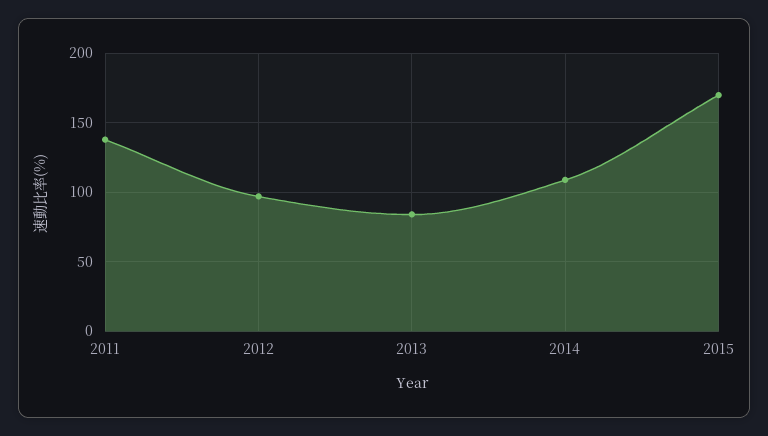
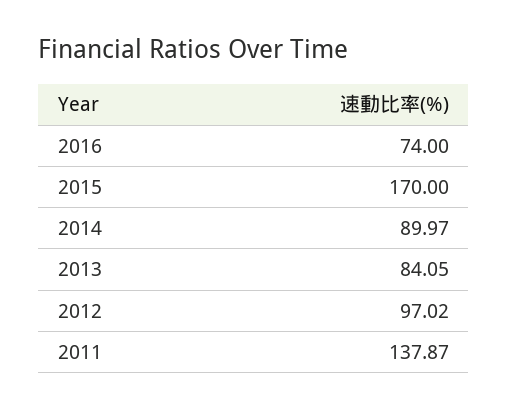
2014: 110 -> 89.97
2016: none -> 74

